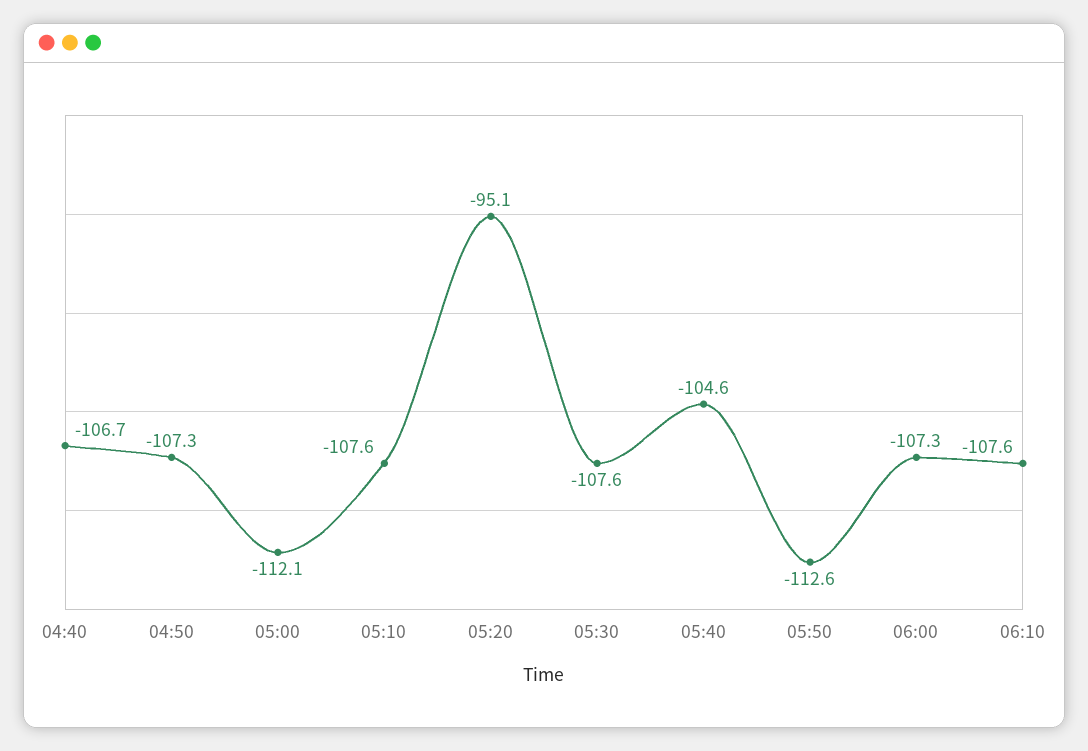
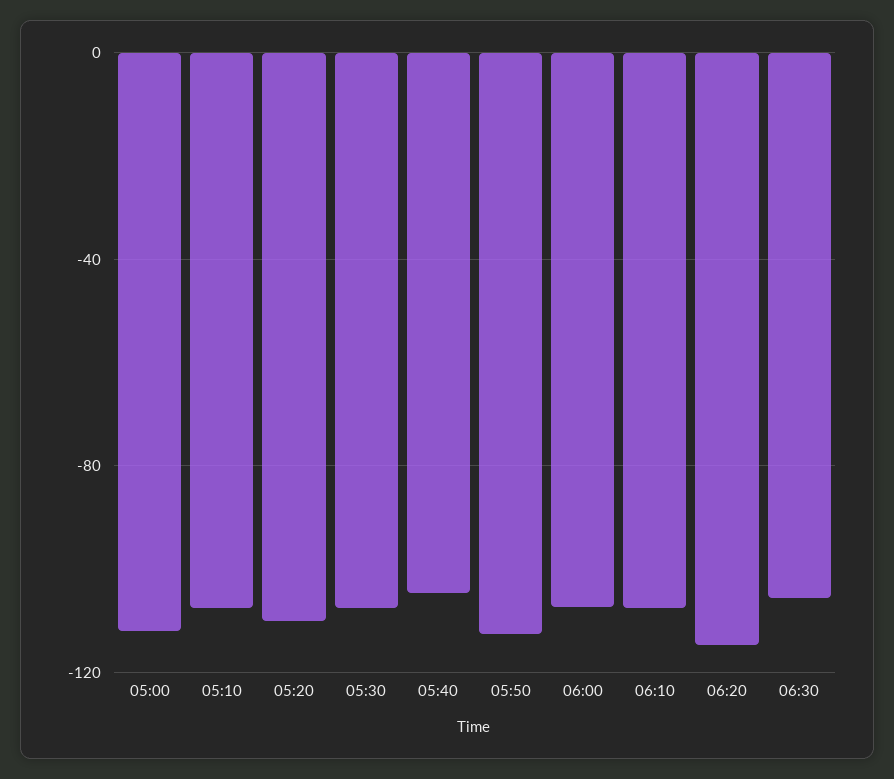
04:40: -106.7 -> none
04:50: -107.3 -> none
05:20: -95.1 -> -110
06:20: none -> -115
06:30: none -> -105

